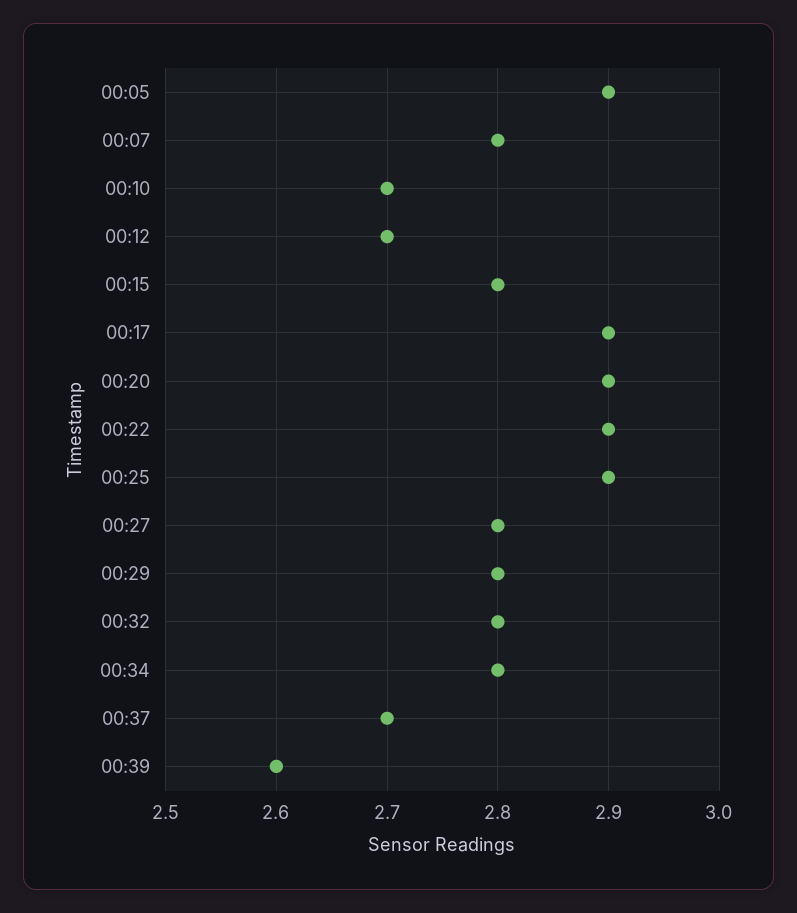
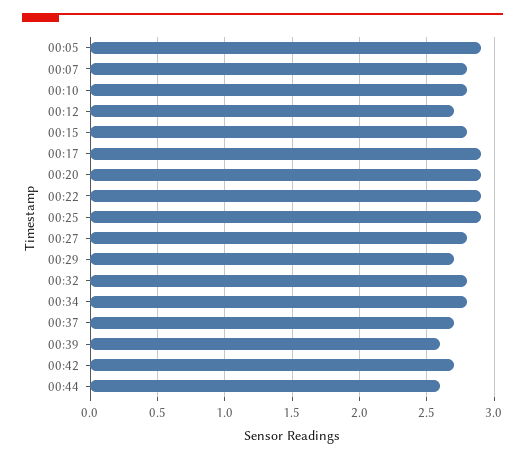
00:10: 2.7 -> 2.8
00:29: 2.8 -> 2.7
00:42: none -> 2.7
00:44: none -> 2.6

